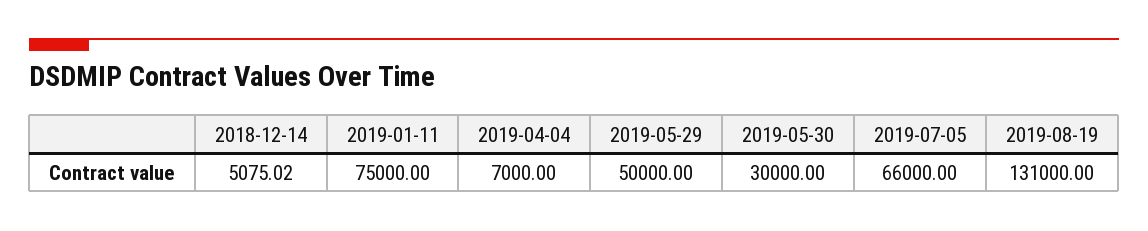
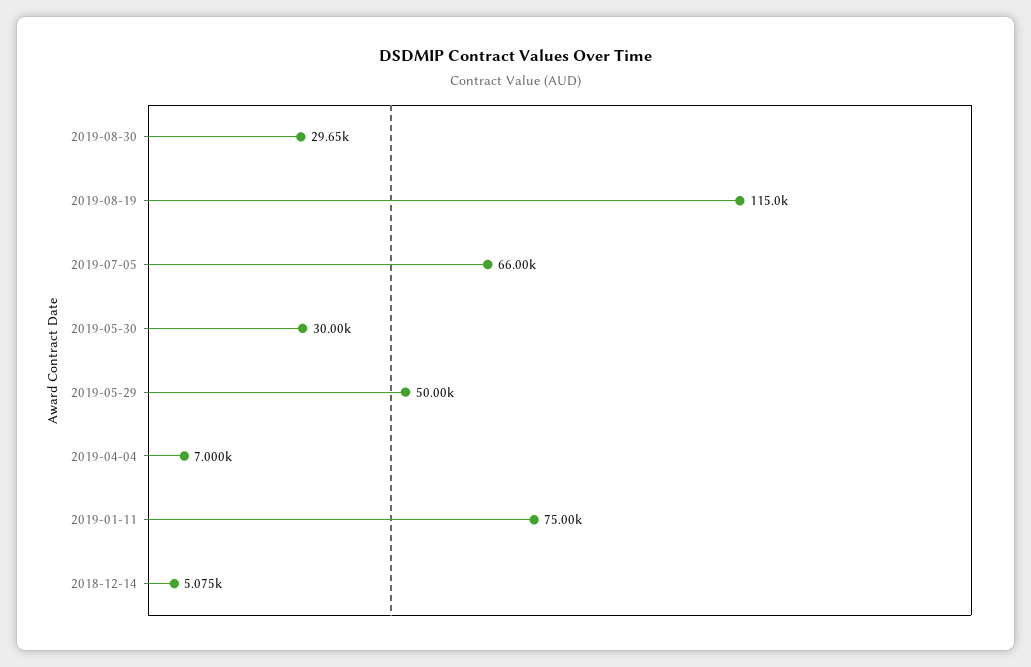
2019-08-19: 131000 -> 115000
2019-08-30: none -> 29650

